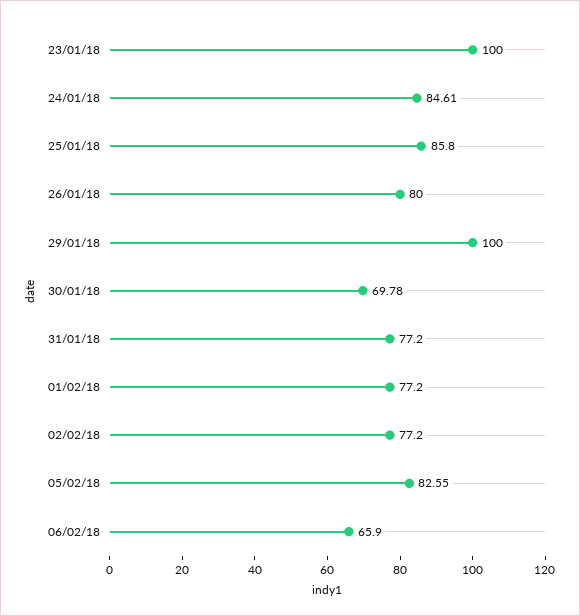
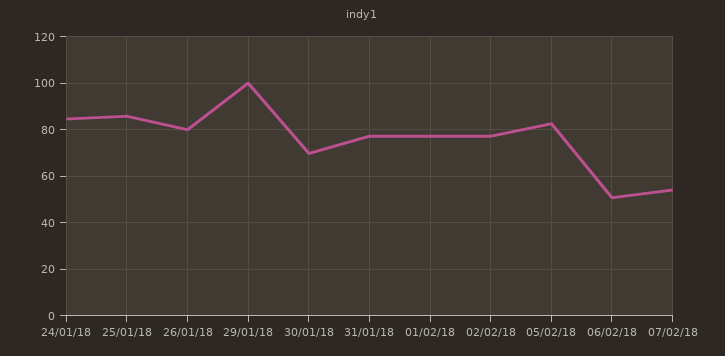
23/01/18: 100 -> none
06/02/18: 65.9 -> 50
07/02/18: none -> 55

